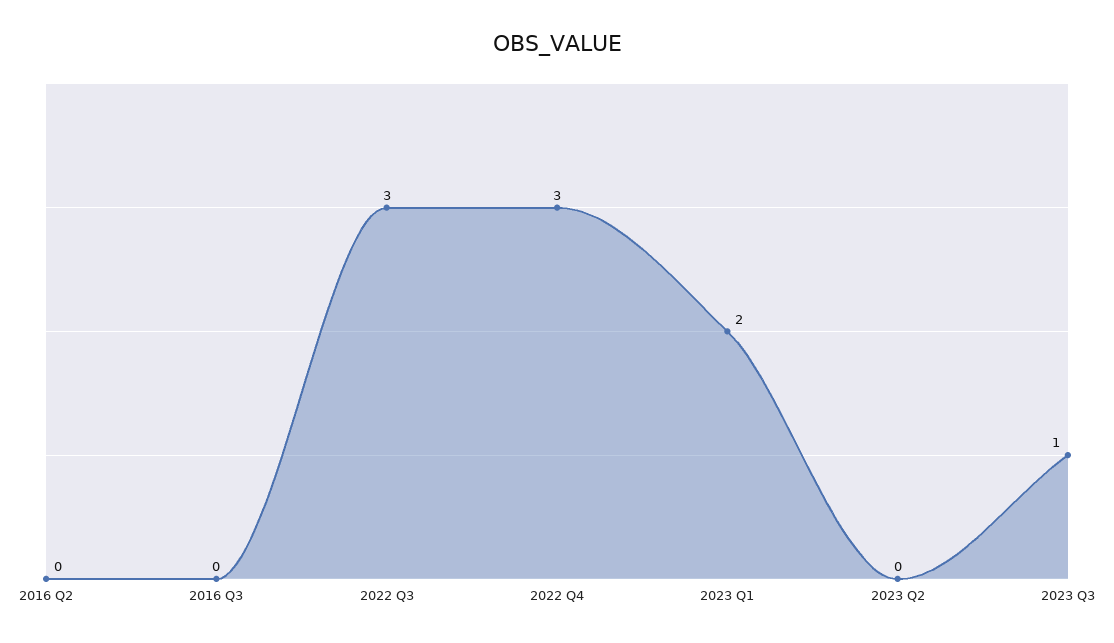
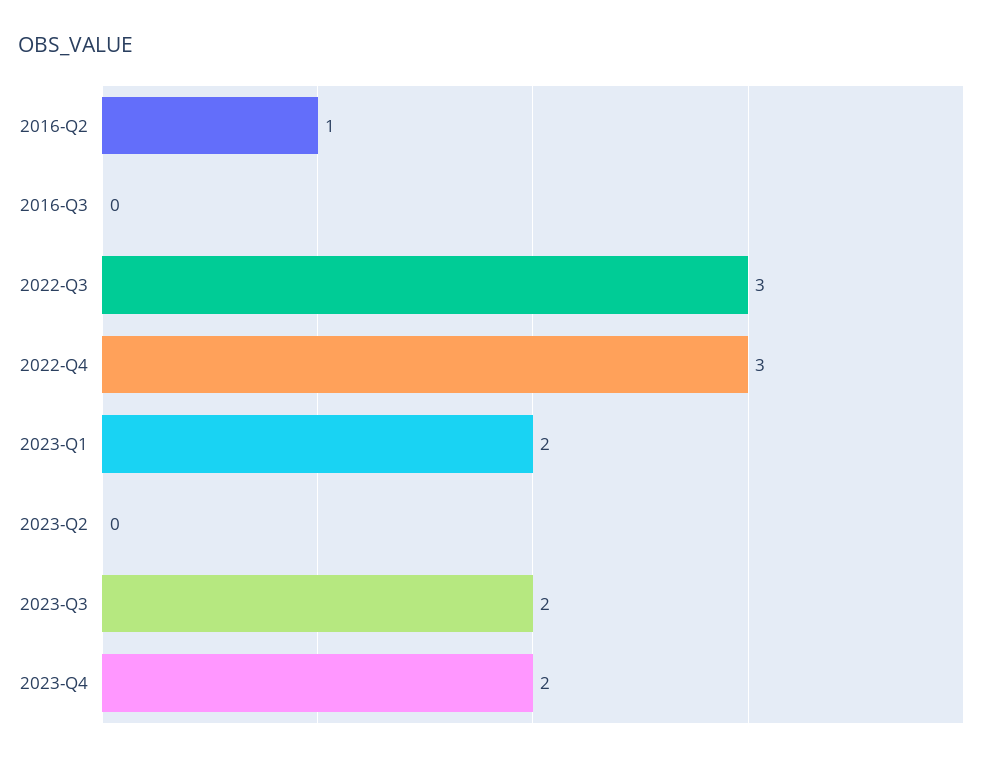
2016 Q2: 0 -> 1
2023 Q3: 1 -> 2
2023-Q4: none -> 2

